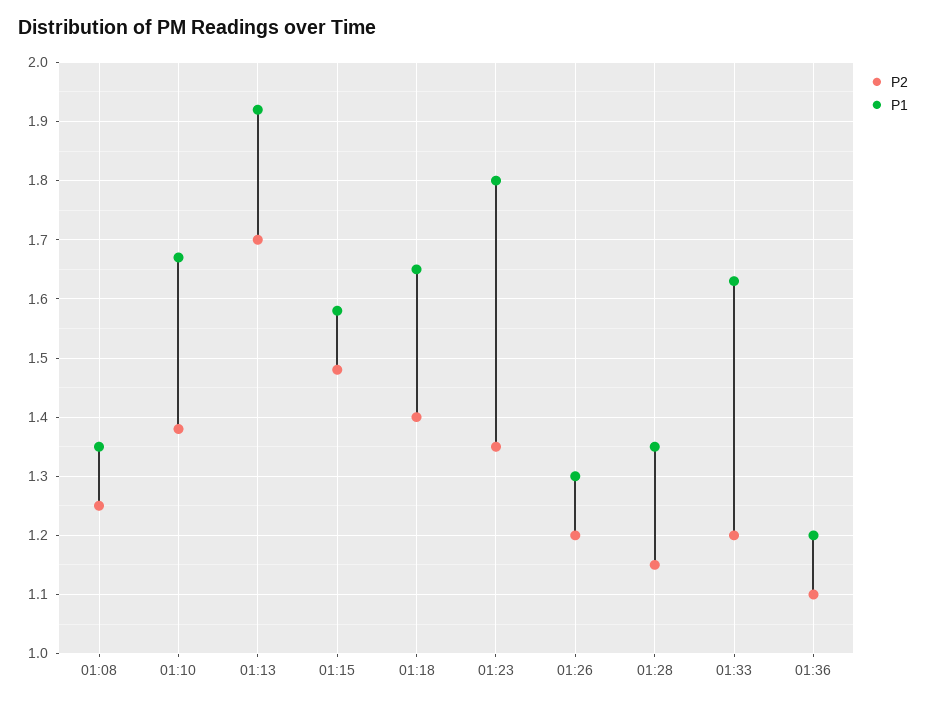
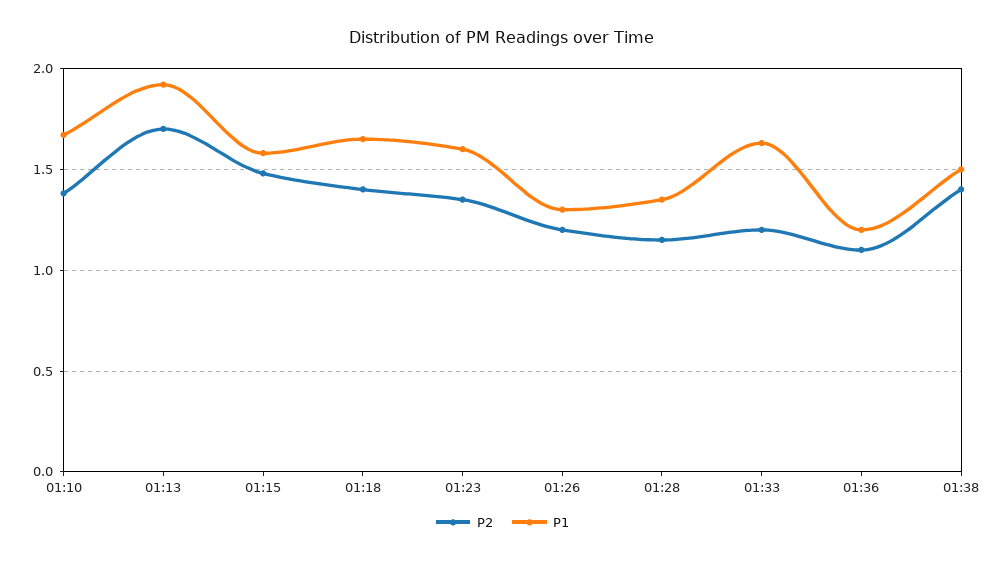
P2, 01:08: 1.25 -> none
P1, 01:08: 1.35 -> none
P1, 01:23: 1.8 -> 1.6
P2, 01:38: none -> 1.4
P1, 01:38: none -> 1.5

